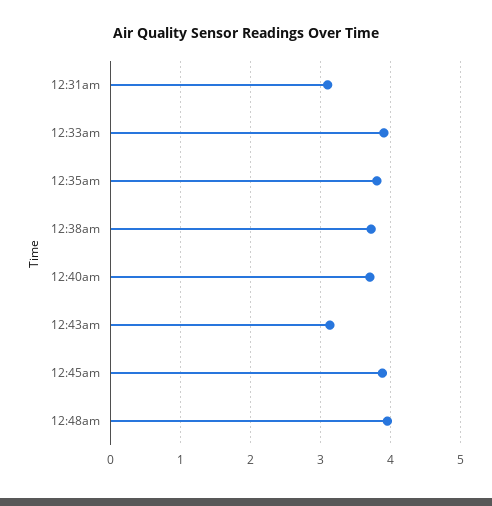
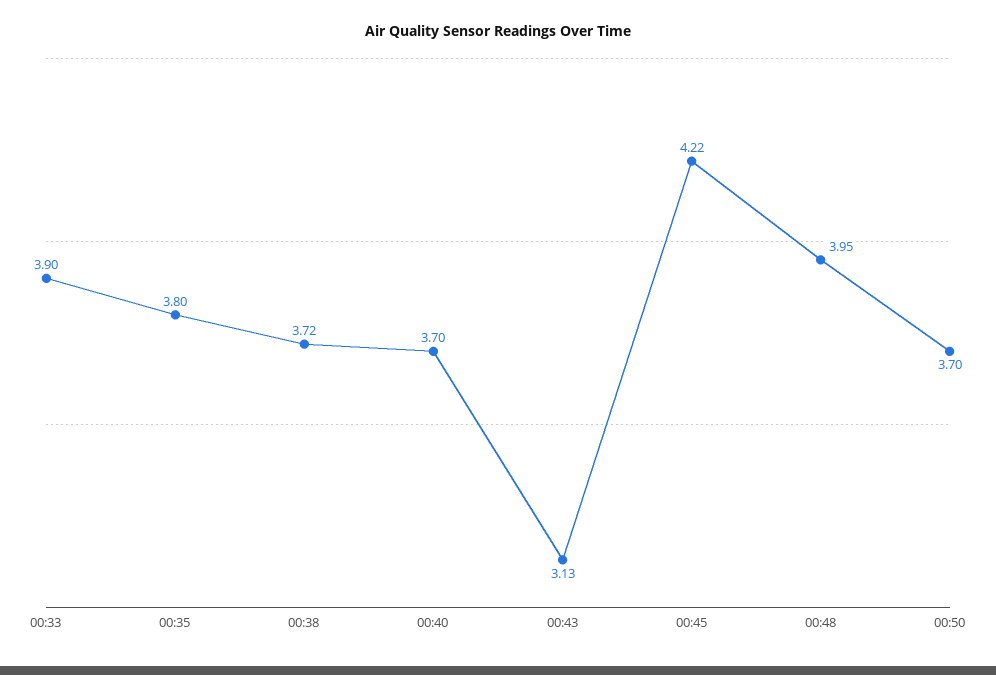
12:31am: 3.1 -> none
12:45am: 3.9 -> 4.22
00:50: none -> 3.7

